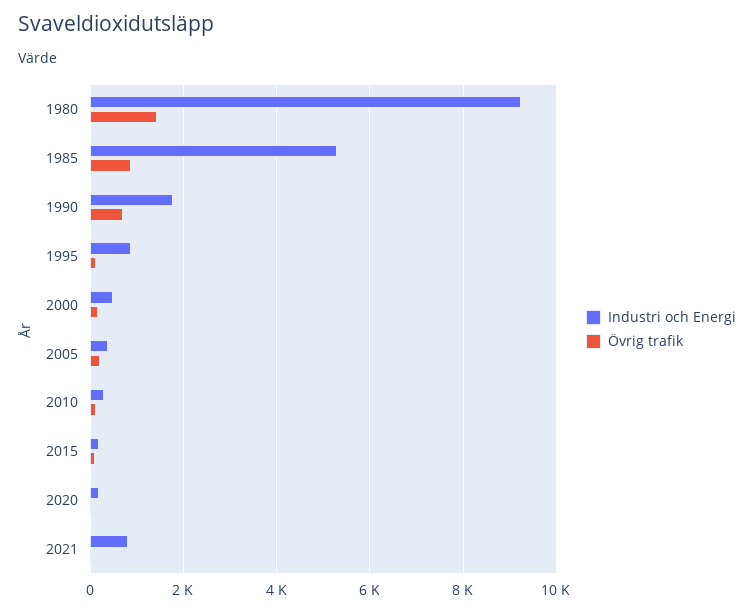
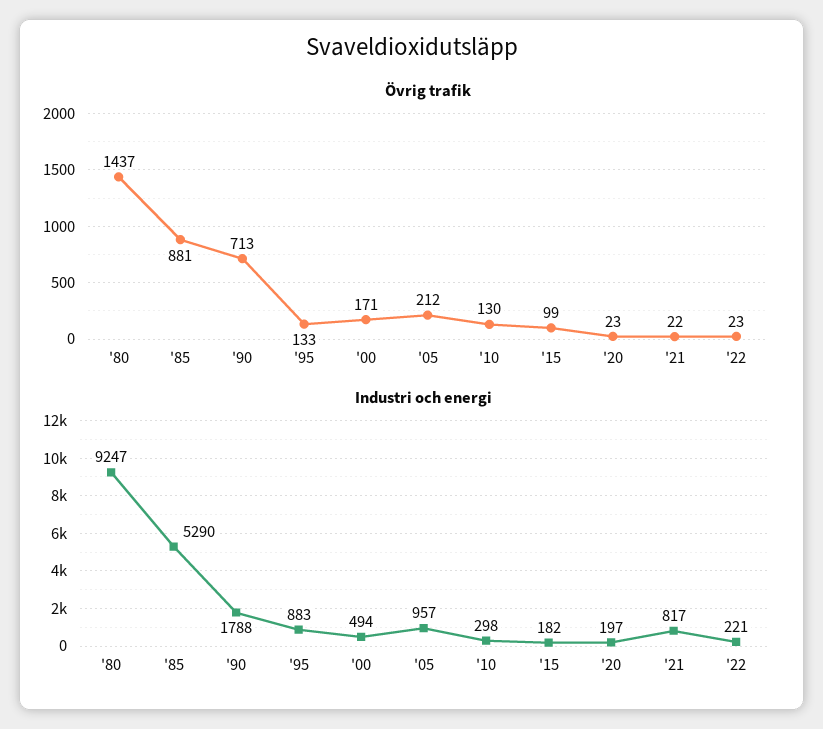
Industri och Energi, 2005: 400 -> 957
Övrig trafik, '22: none -> 23
Industri och Energi, '22: none -> 221

